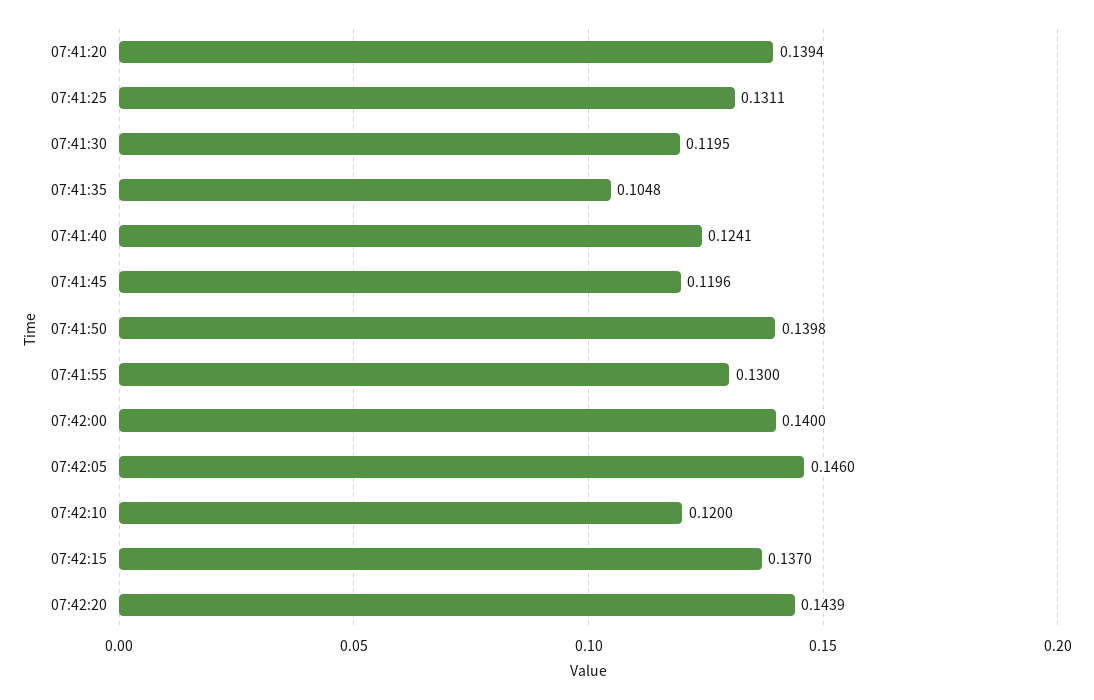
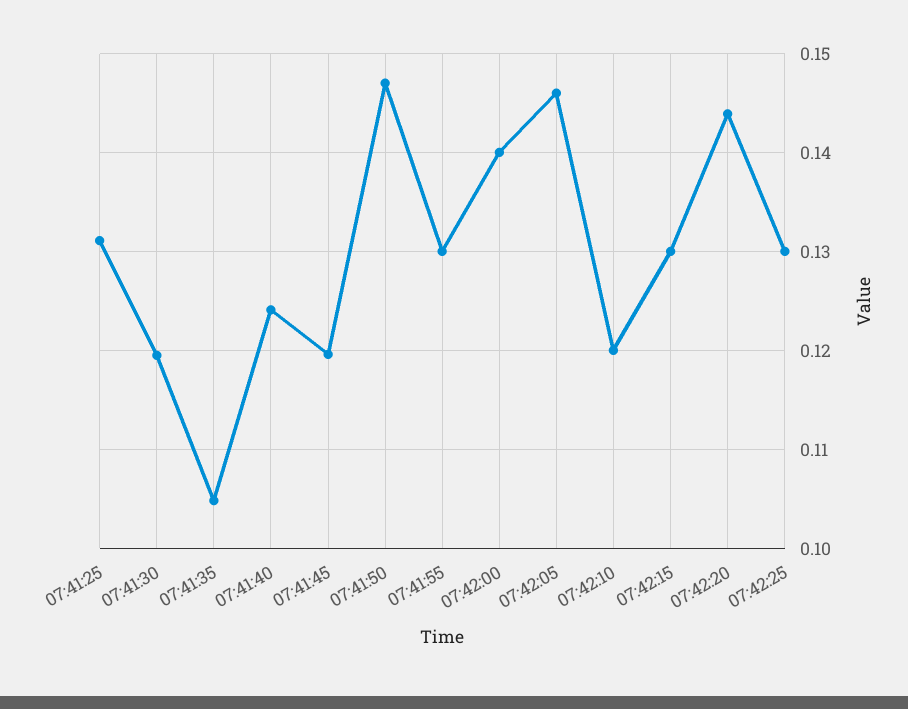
07:41:20: 0.1394 -> none
07:41:50: 0.1398 -> 0.147
07:42:15: 0.137 -> 0.13
07:42:25: none -> 0.13

